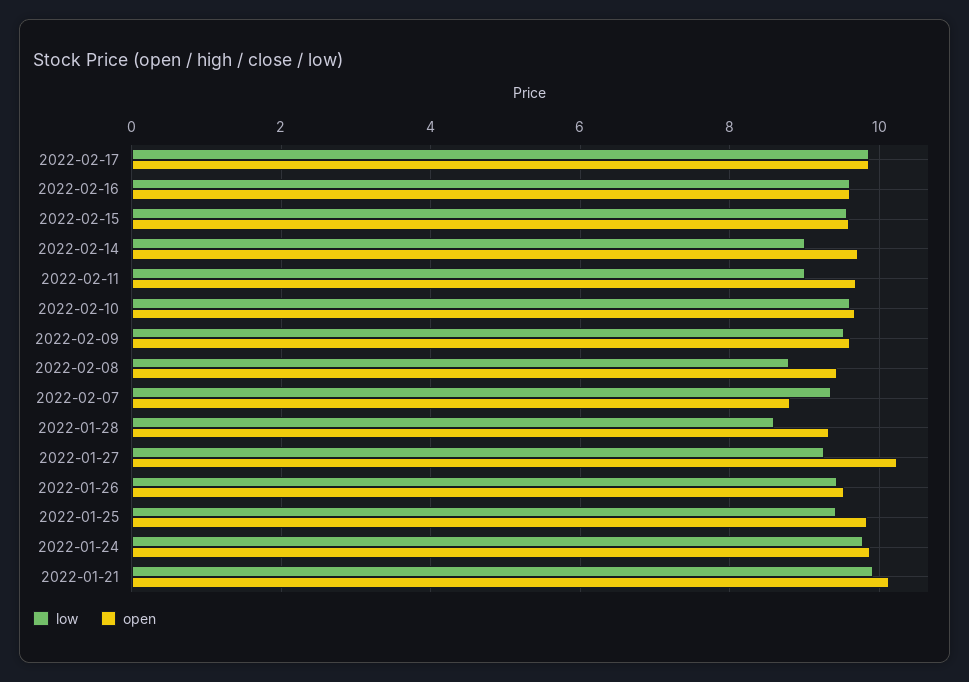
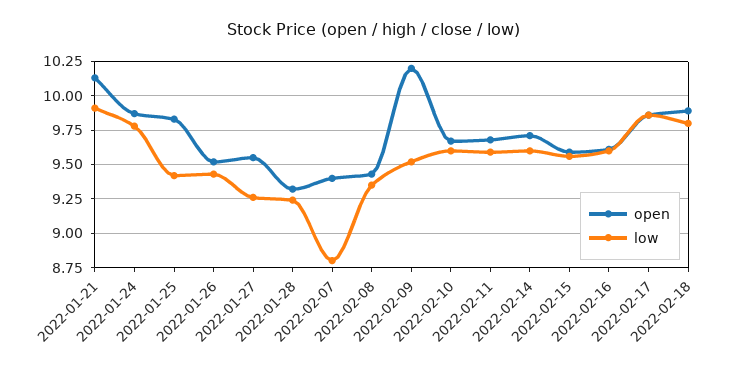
low, 2022-02-14: 9 -> 9.6
low, 2022-02-11: 9 -> 9.6
open, 2022-02-09: 9.6 -> 10.2
low, 2022-02-08: 8.8 -> 9.35
low, 2022-02-07: 9.4 -> 8.8
open, 2022-02-07: 8.8 -> 9.4
low, 2022-01-28: 8.6 -> 9.25
open, 2022-01-27: 10.2 -> 9.55
open, 2022-02-18: none -> 9.9
low, 2022-02-18: none -> 9.8

